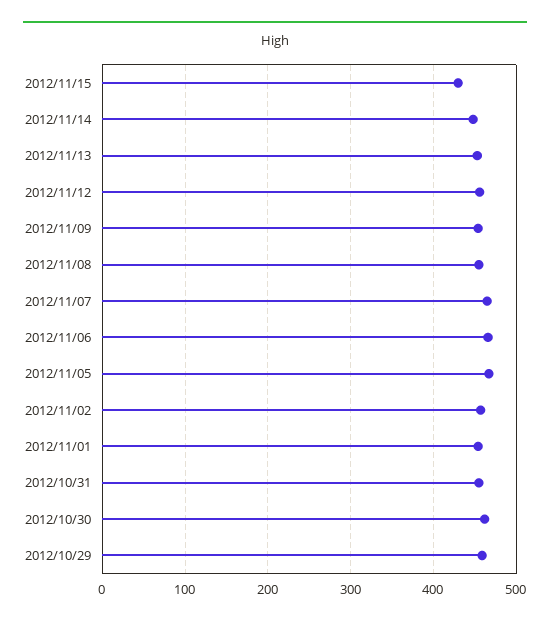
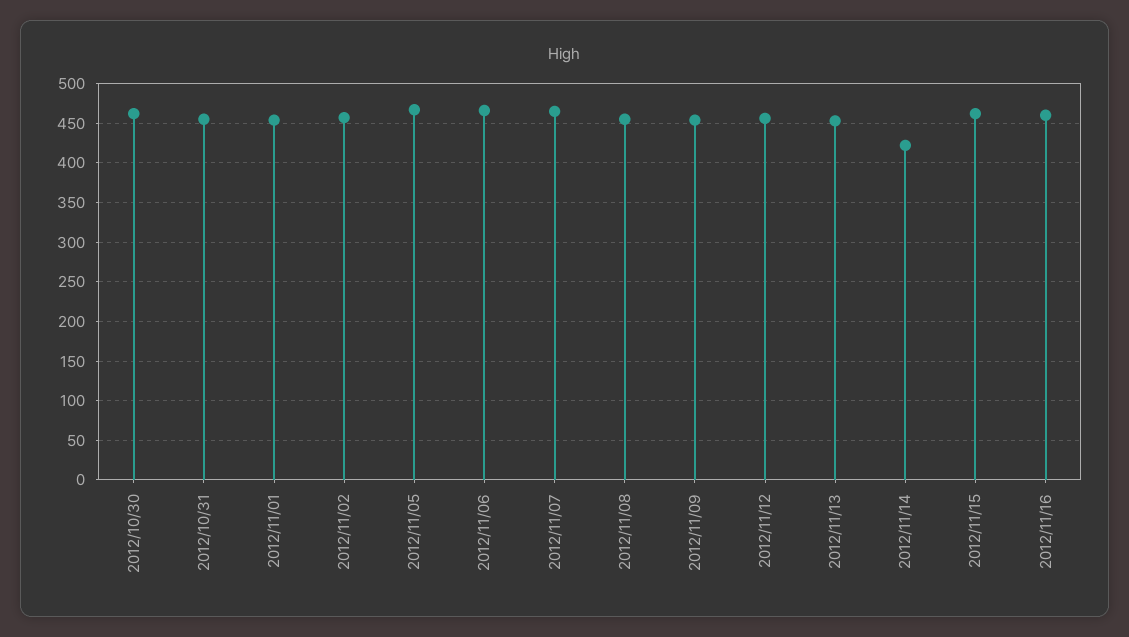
2012/11/15: 430 -> 460
2012/11/14: 450 -> 420
2012/10/29: 460 -> none
2012/11/16: none -> 460

